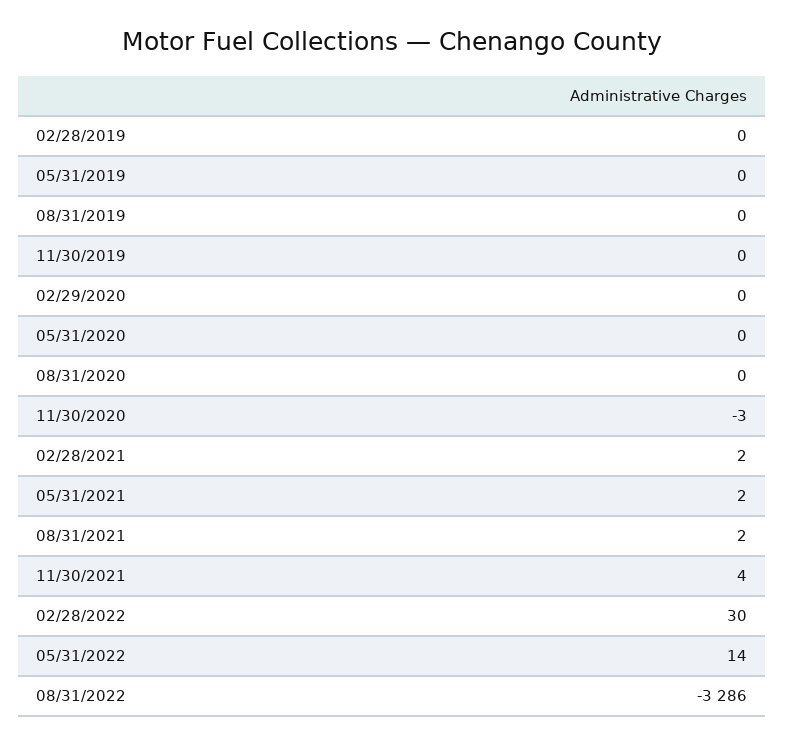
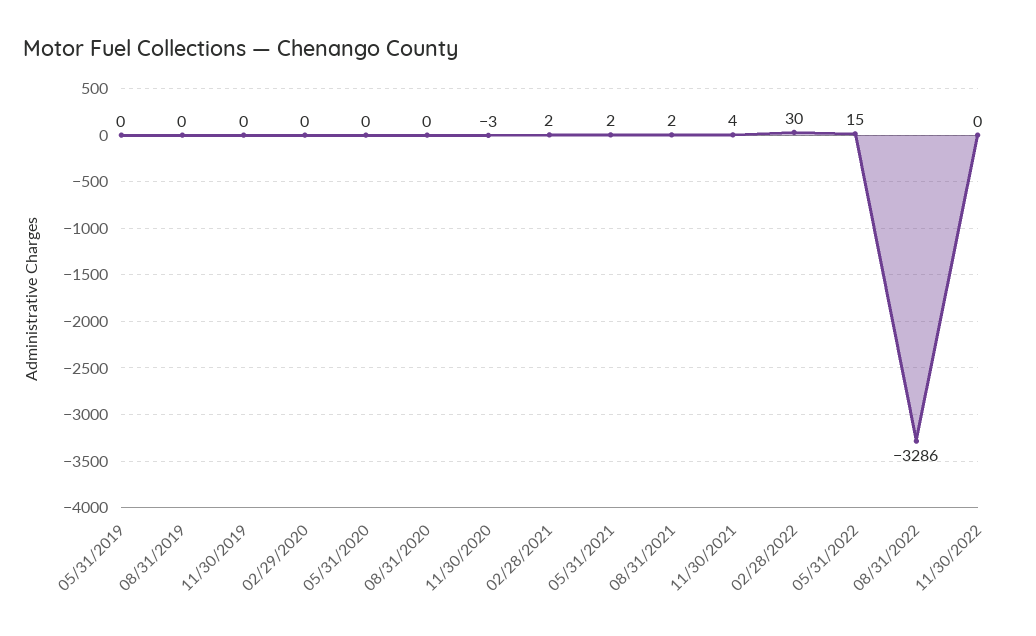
02/28/2019: 0 -> none
05/31/2022: 14 -> 15
11/30/2022: none -> 0

